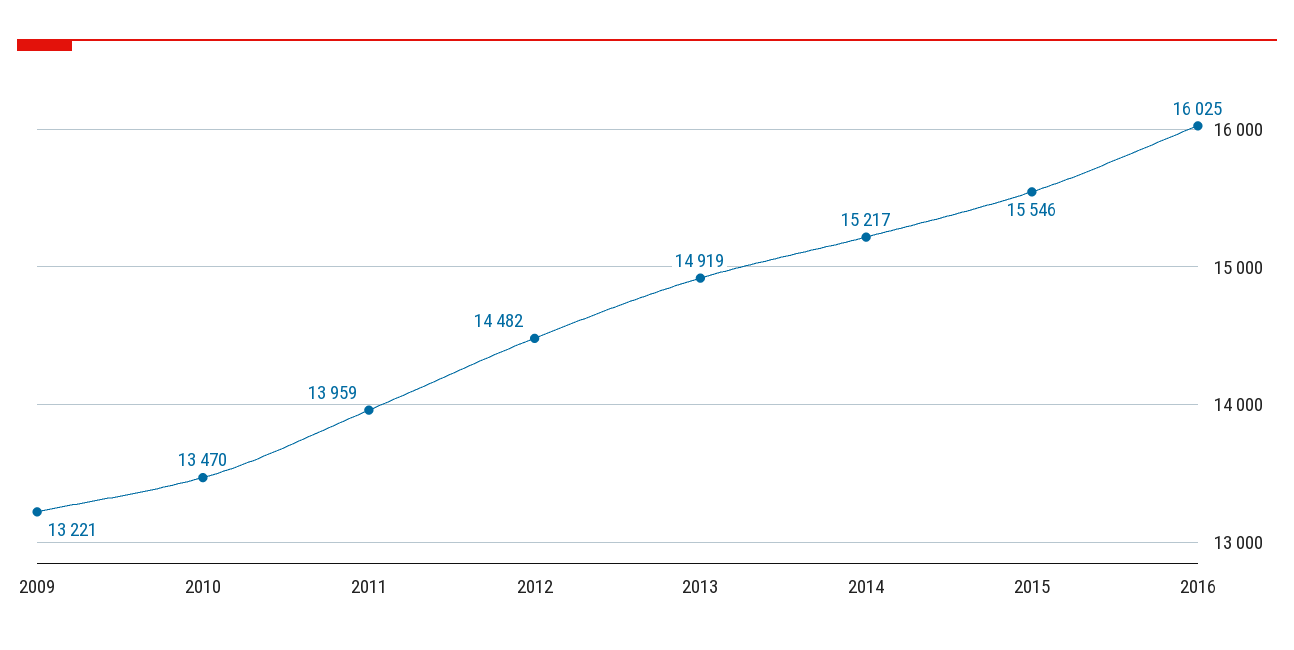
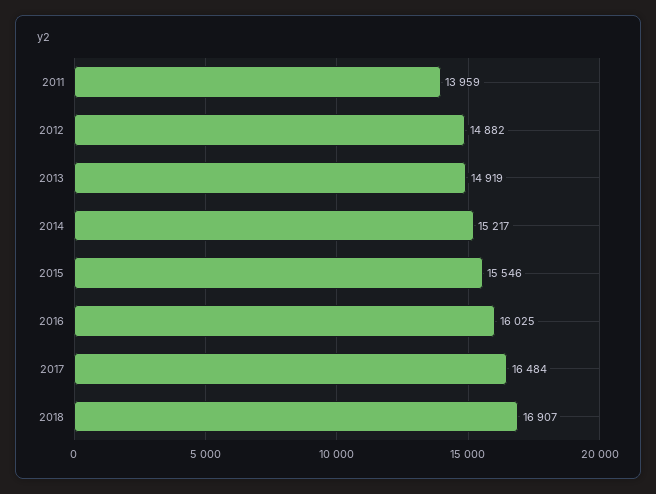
2009: 13221 -> none
2010: 13470 -> none
2012: 14482 -> 14882
2017: none -> 16484
2018: none -> 16907

